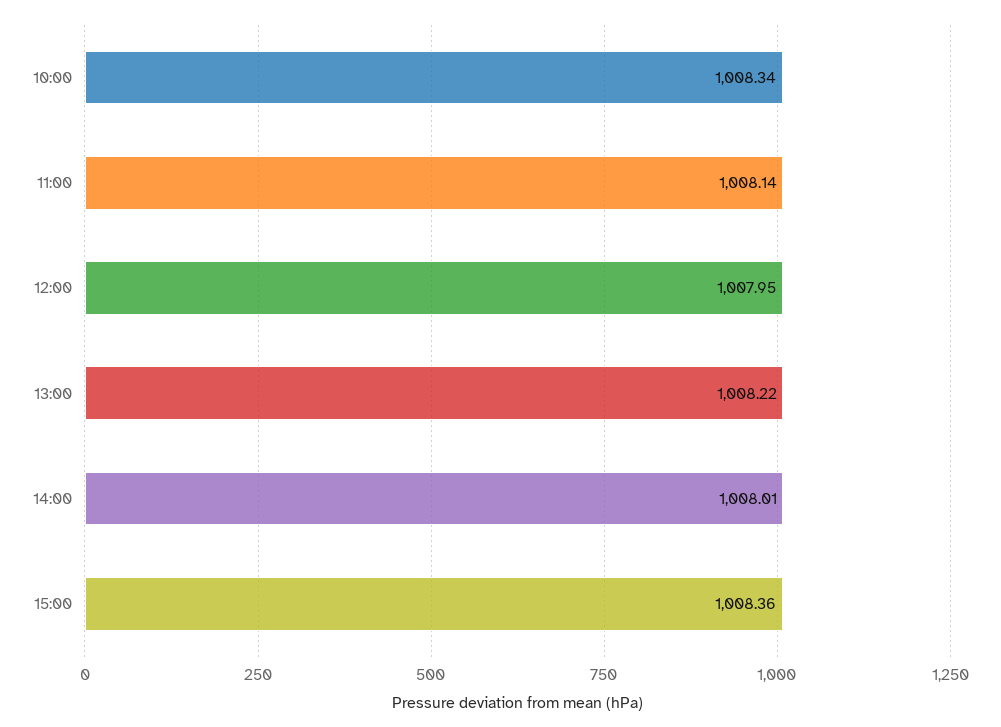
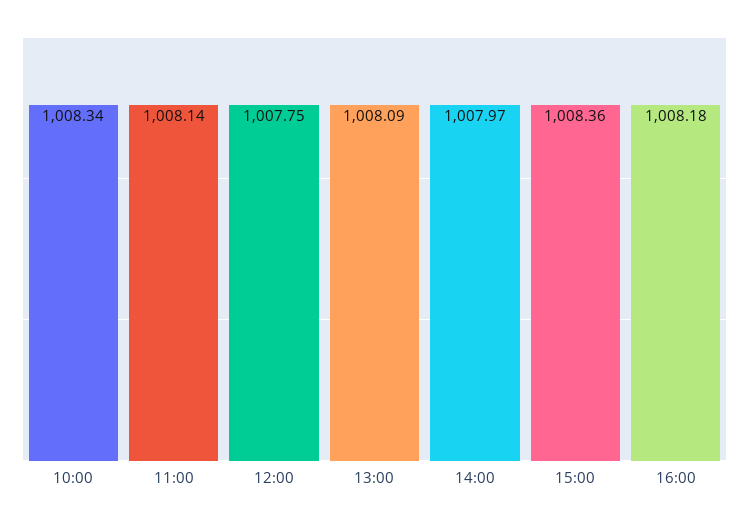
12:00: 1007.95 -> 1007.75
13:00: 1008.22 -> 1008.09
14:00: 1008.01 -> 1007.97
16:00: none -> 1008.18

